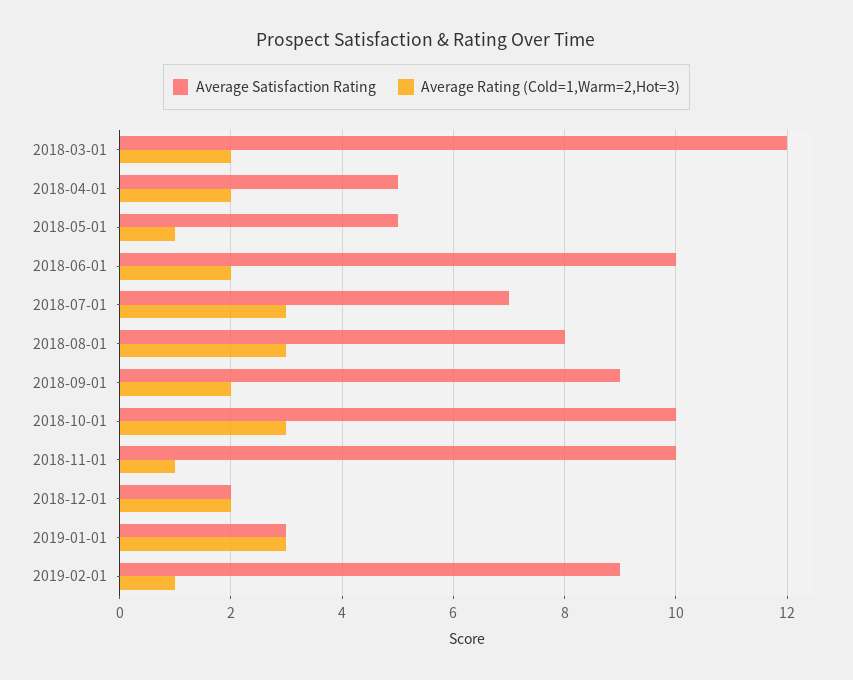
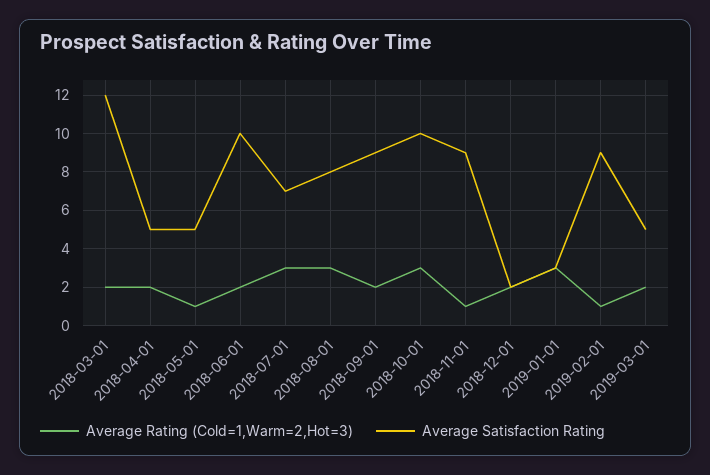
Average Satisfaction Rating, 2018-11-01: 10 -> 9
Average Rating (Cold=1,Warm=2,Hot=3), 2019-03-01: none -> 2
Average Satisfaction Rating, 2019-03-01: none -> 5

